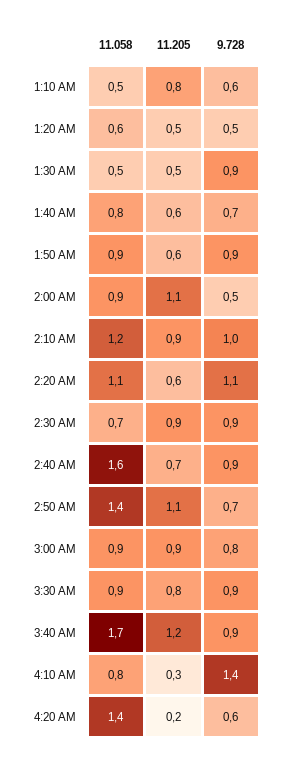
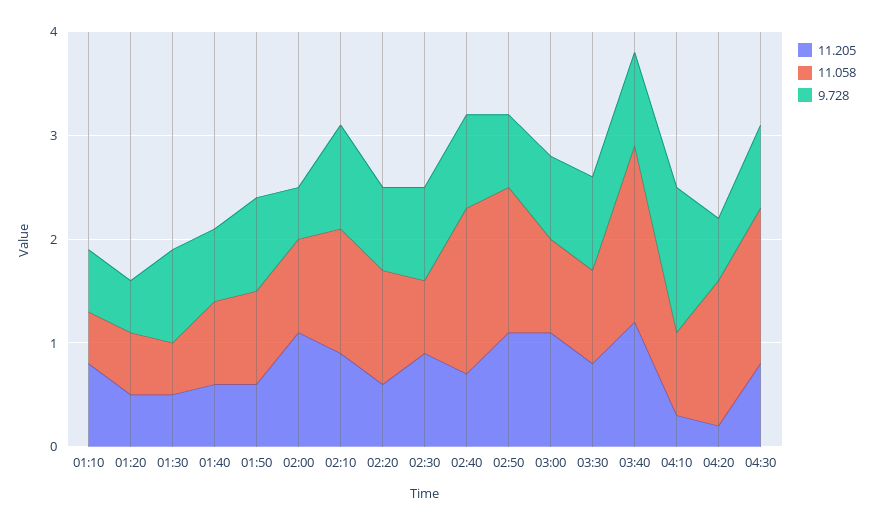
9.728, 2:20 AM: 1.1 -> 0.8
11.205, 3:00 AM: 0.9 -> 1.1
11.205, 04:30: none -> 0.8
11.058, 04:30: none -> 1.5
9.728, 04:30: none -> 0.8

